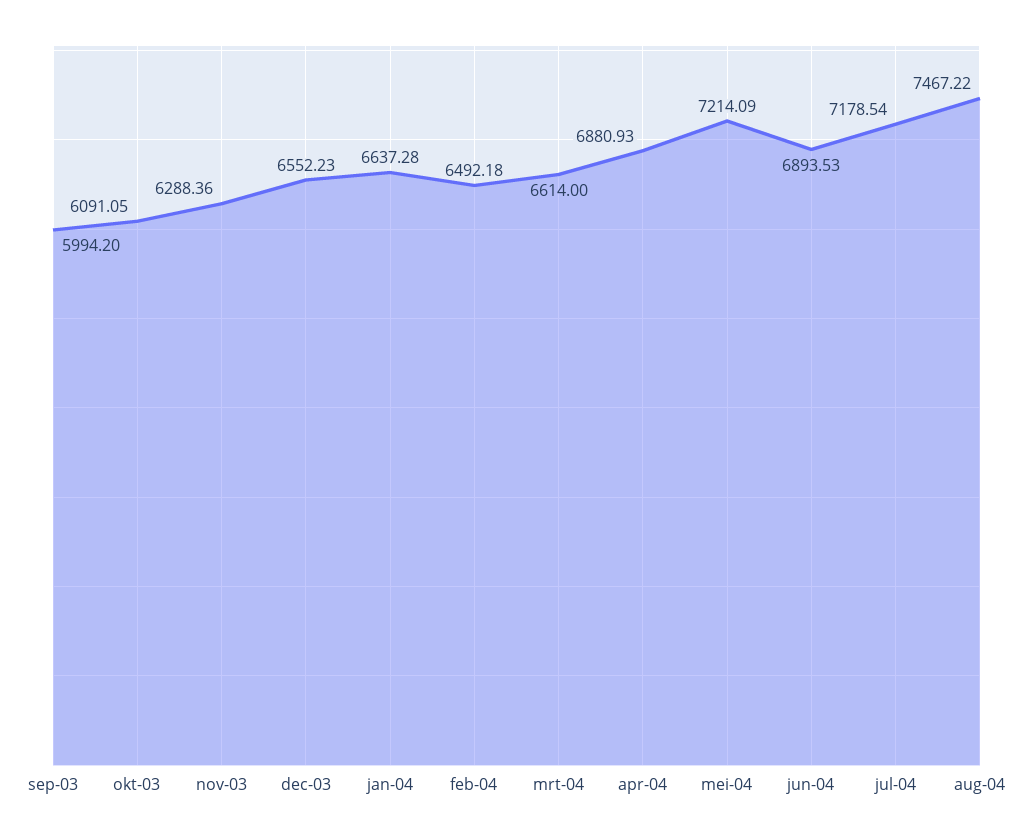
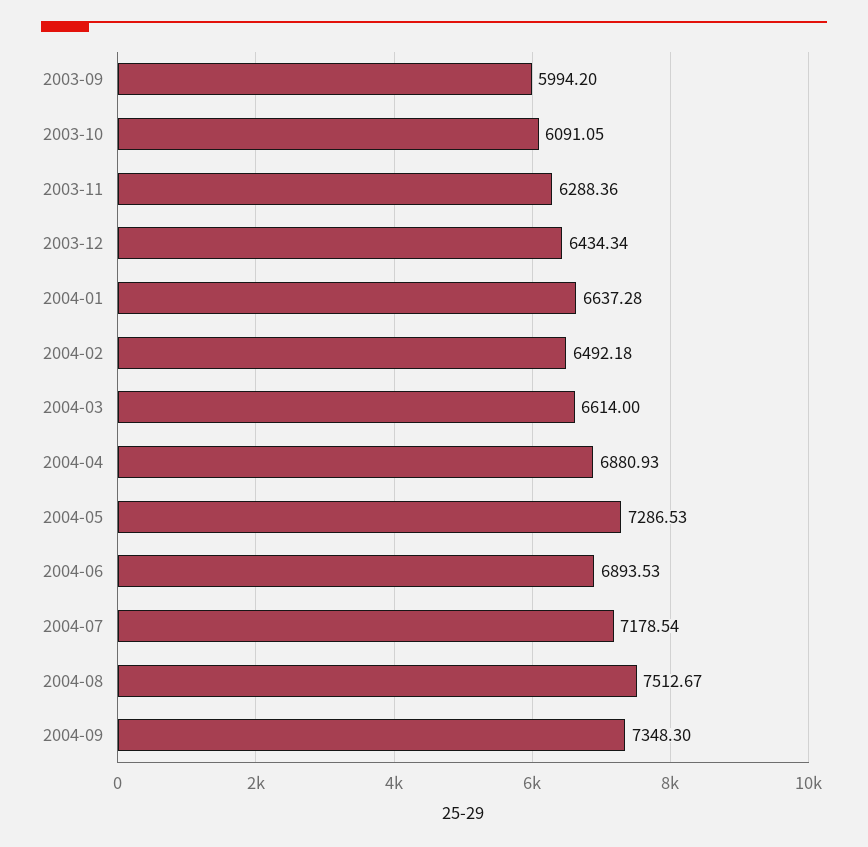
dec-03: 6552.23 -> 6434.34
mei-04: 7214.09 -> 7286.53
aug-04: 7467.22 -> 7512.67
2004-09: none -> 7348.3

